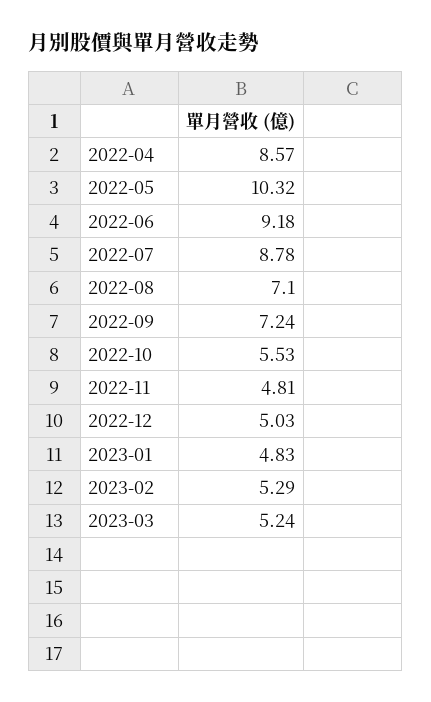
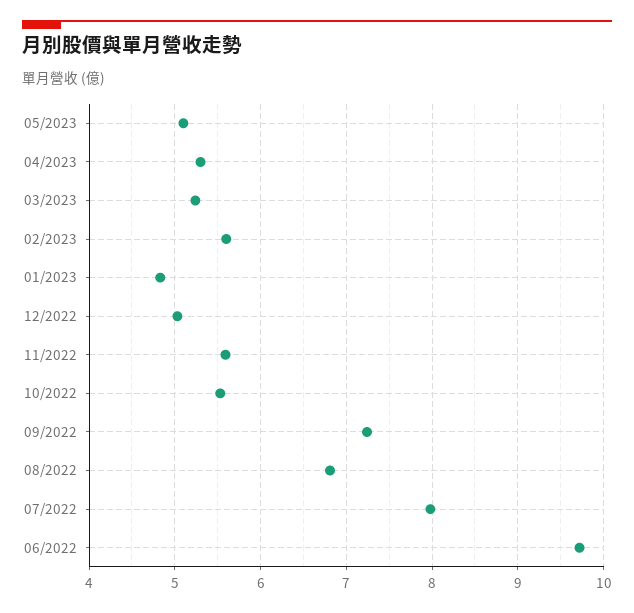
2022-04: 8.57 -> none
2022-05: 10.32 -> none
2022-06: 9.18 -> 9.7
2022-07: 8.78 -> 8
2022-08: 7.1 -> 6.8
2022-11: 4.81 -> 5.6
2023-02: 5.29 -> 5.6
05/2023: none -> 5.1
04/2023: none -> 5.3

